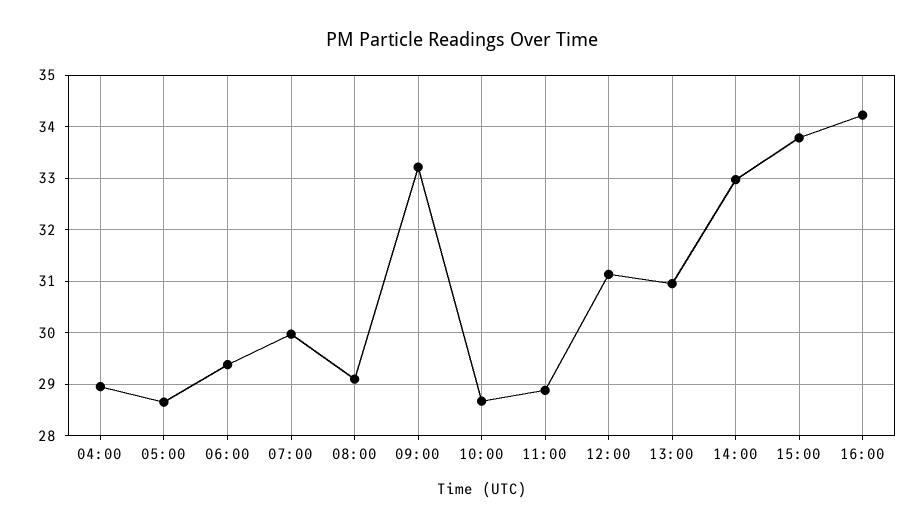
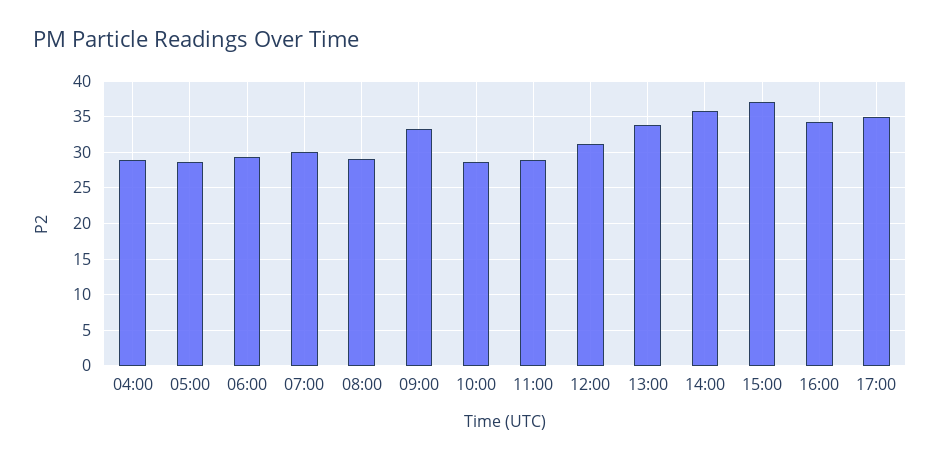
13:00: 31 -> 34
14:00: 33 -> 36
15:00: 33.8 -> 37
17:00: none -> 35

